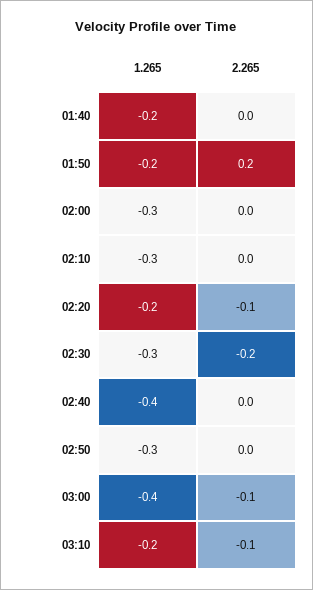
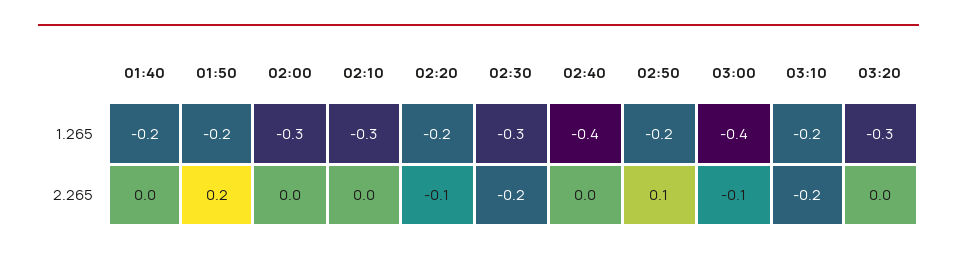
1.265, 02:50: -0.3 -> -0.2
2.265, 02:50: 0 -> 0.1
2.265, 03:10: -0.1 -> -0.2
1.265, 03:20: none -> -0.3
2.265, 03:20: none -> 0

